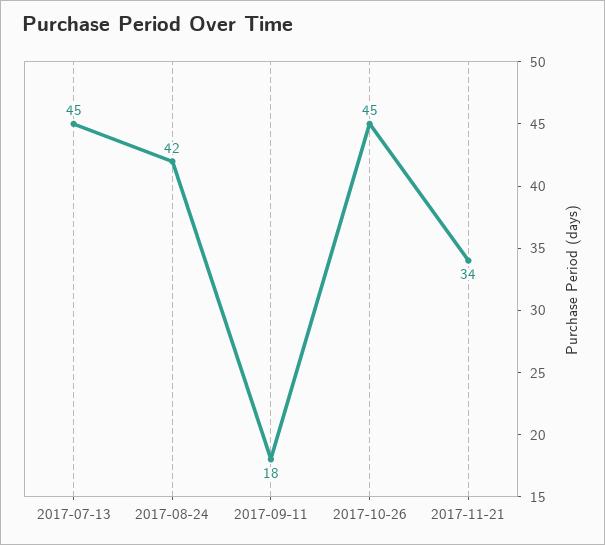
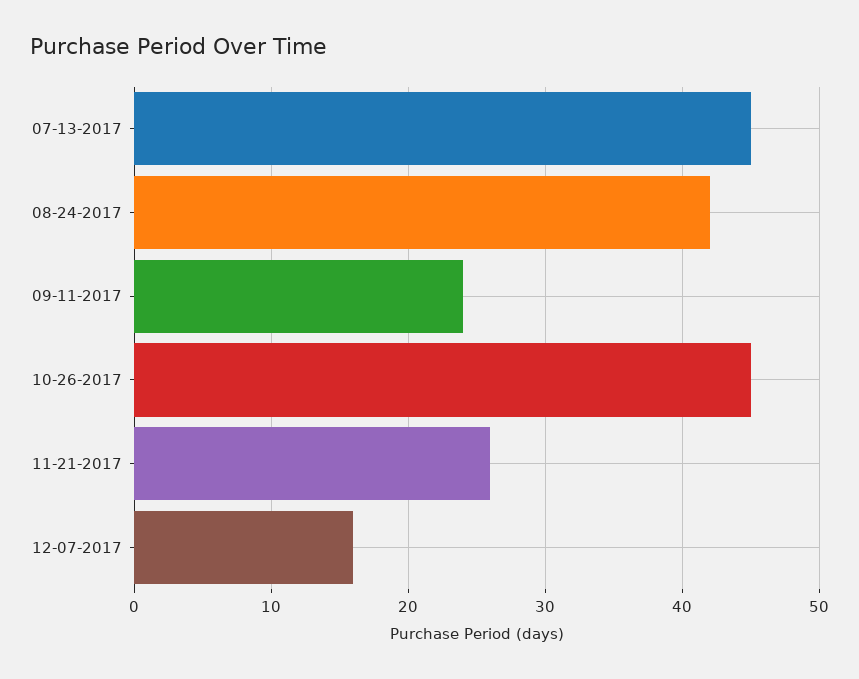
2017-09-11: 18 -> 24
2017-11-21: 34 -> 26
12-07-2017: none -> 16

